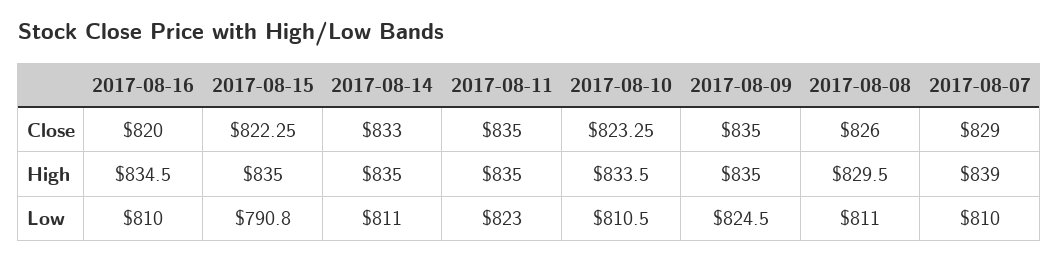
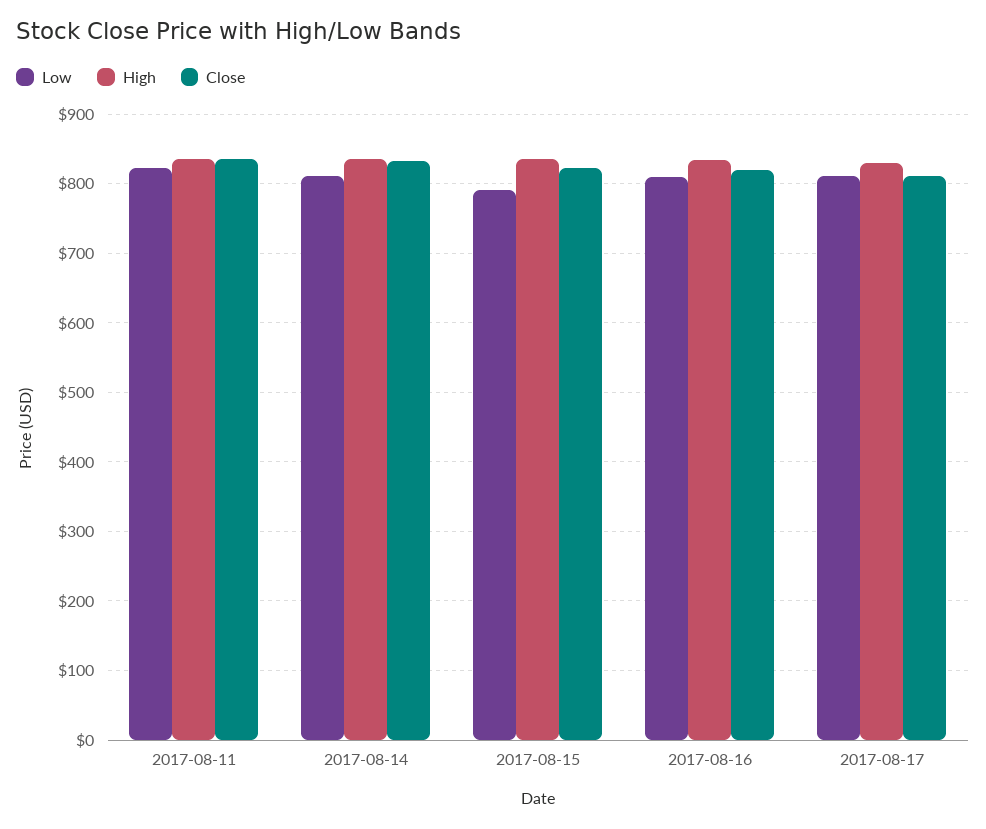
Close, 2017-08-10: 823.25 -> none
Close, 2017-08-09: 835 -> none
Close, 2017-08-08: 826 -> none
Close, 2017-08-07: 829 -> none
High, 2017-08-10: 833.5 -> none
High, 2017-08-09: 835 -> none
High, 2017-08-08: 829.5 -> none
High, 2017-08-07: 839 -> none
Low, 2017-08-10: 810.5 -> none
Low, 2017-08-09: 824.5 -> none
Low, 2017-08-08: 811 -> none
Low, 2017-08-07: 810 -> none
Low, 2017-08-17: none -> 810
High, 2017-08-17: none -> 830
Close, 2017-08-17: none -> 810

